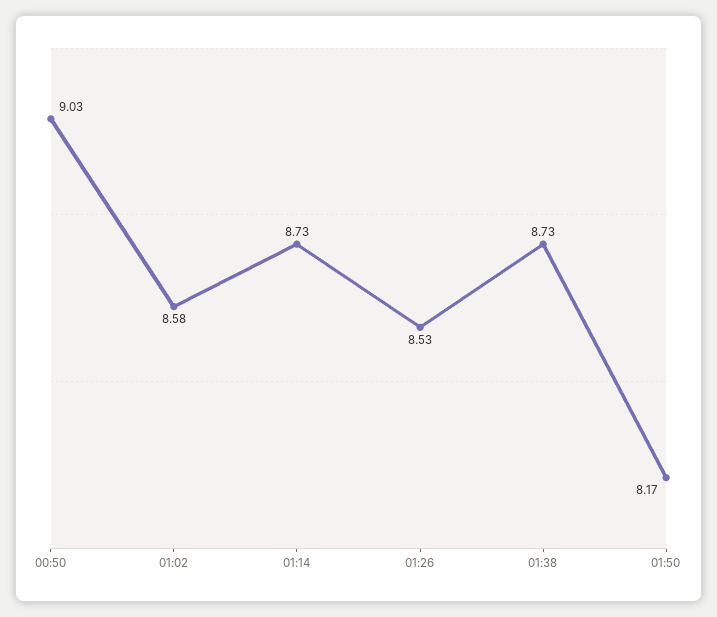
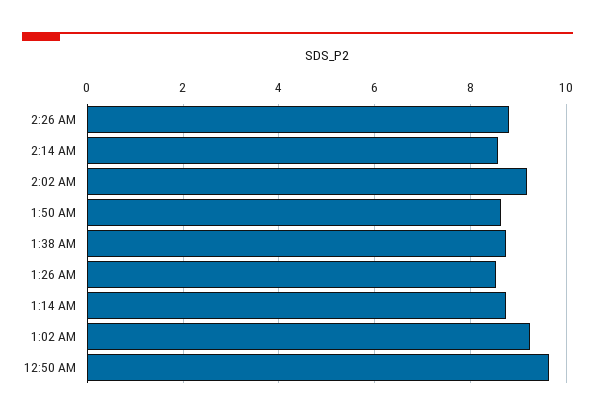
00:50: 9.03 -> 9.6
01:02: 8.58 -> 9.2
01:50: 8.17 -> 8.6
2:26 AM: none -> 8.8
2:14 AM: none -> 8.6
2:02 AM: none -> 9.2

